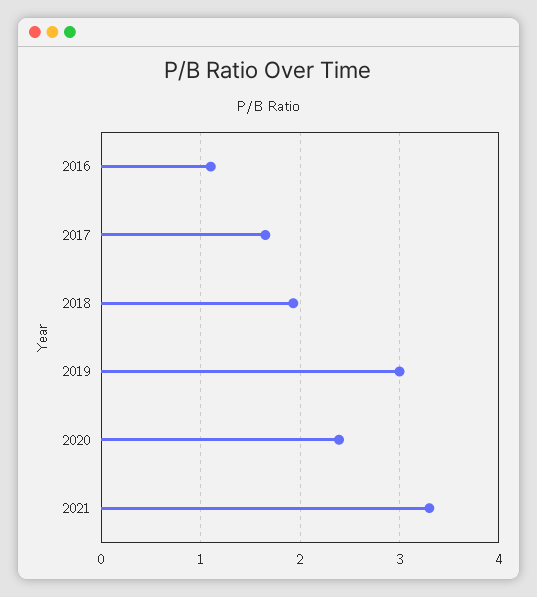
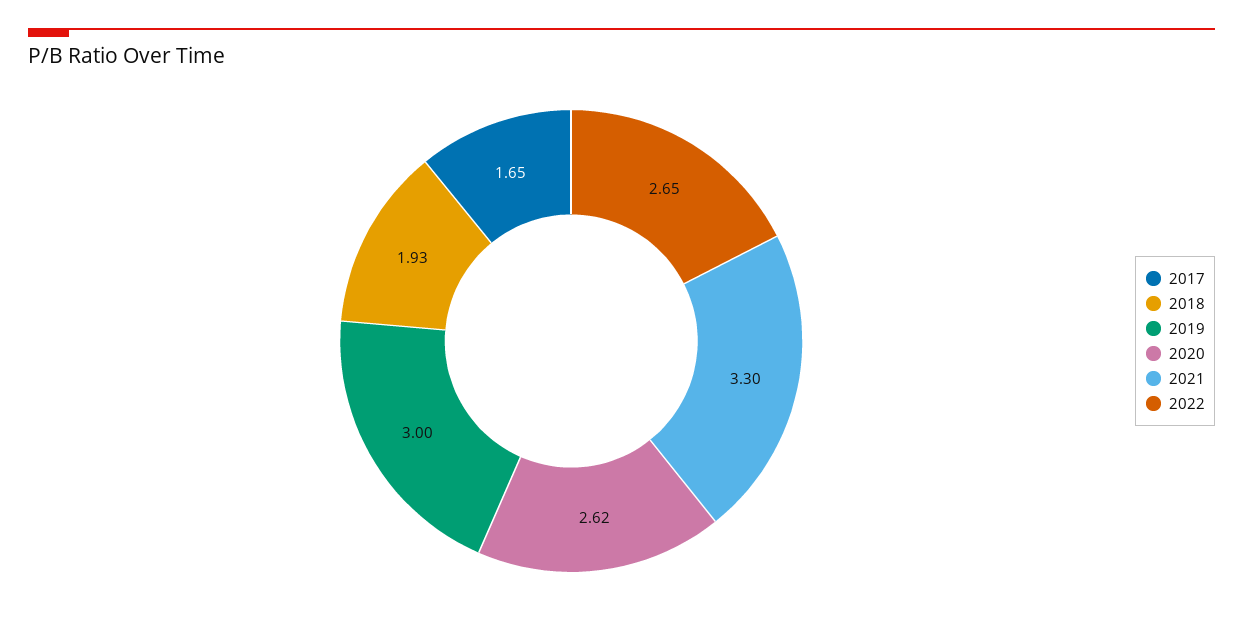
2016: 1.1 -> none
2020: 2.4 -> 2.62
2022: none -> 2.65

